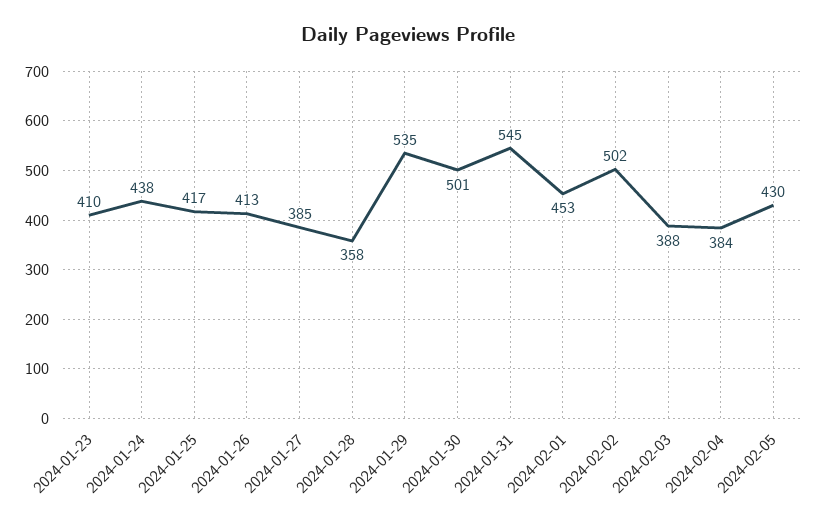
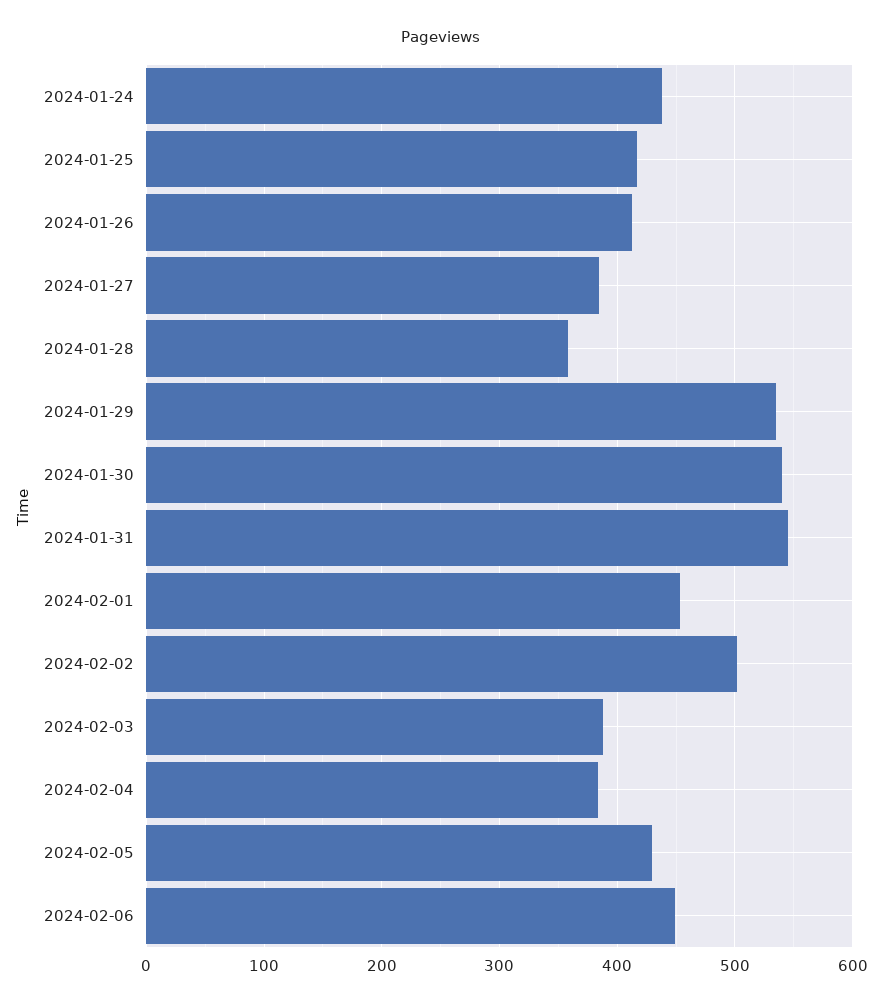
2024-01-23: 410 -> none
2024-01-30: 501 -> 540
2024-02-06: none -> 450

